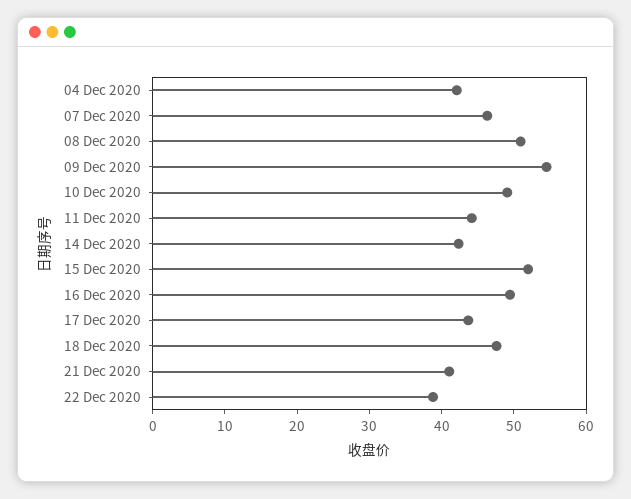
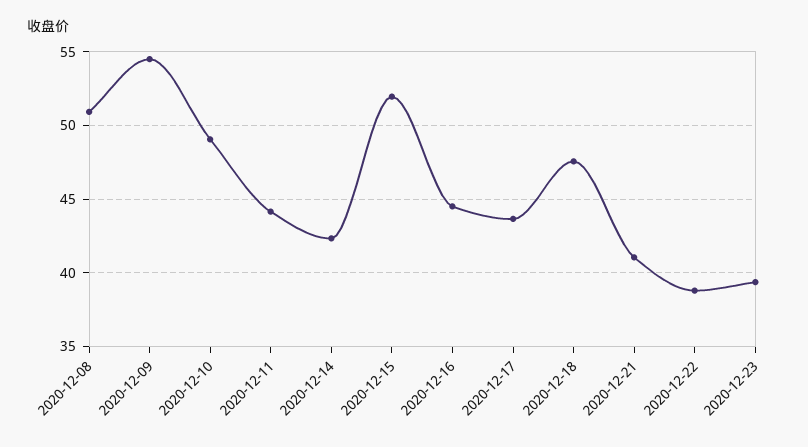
04 Dec 2020: 42 -> none
07 Dec 2020: 46 -> none
16 Dec 2020: 50 -> 44.5
2020-12-23: none -> 39.5

